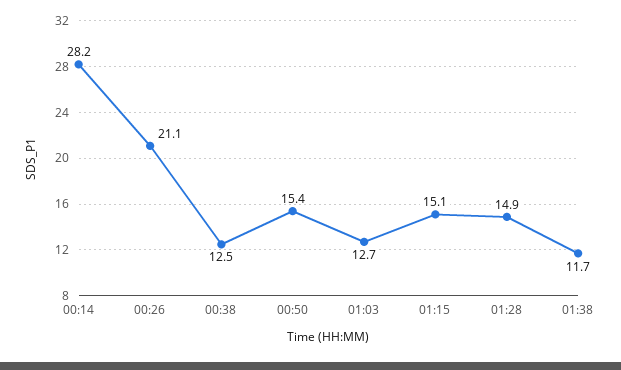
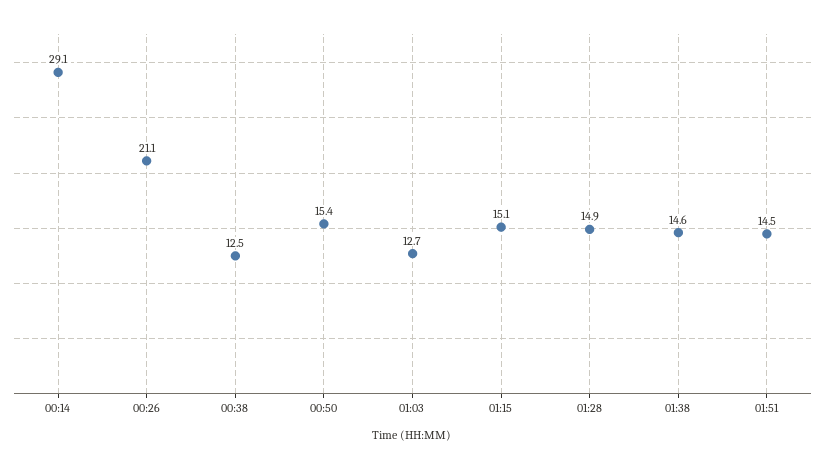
00:14: 28.2 -> 29.1
01:38: 11.7 -> 14.6
01:51: none -> 14.5

